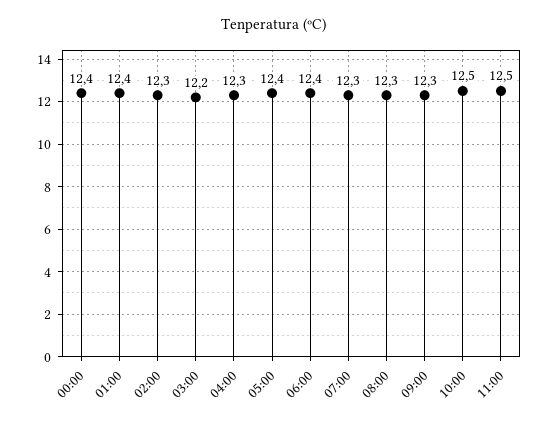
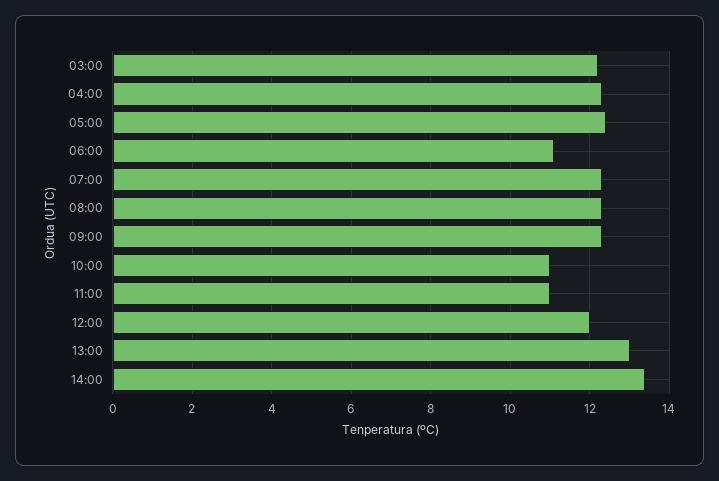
00:00: 12.4 -> none
01:00: 12.4 -> none
02:00: 12.3 -> none
06:00: 12.4 -> 11
10:00: 12.5 -> 11
11:00: 12.5 -> 11
12:00: none -> 12
13:00: none -> 13
14:00: none -> 13.5

